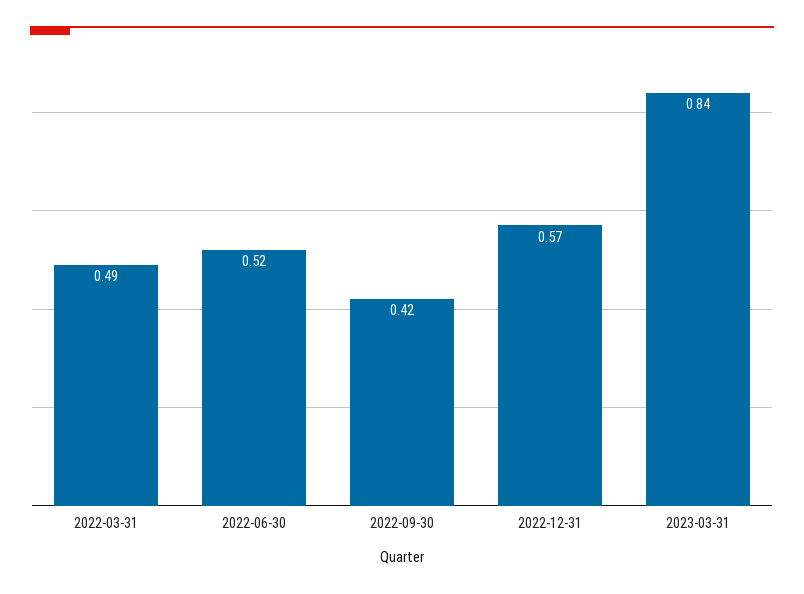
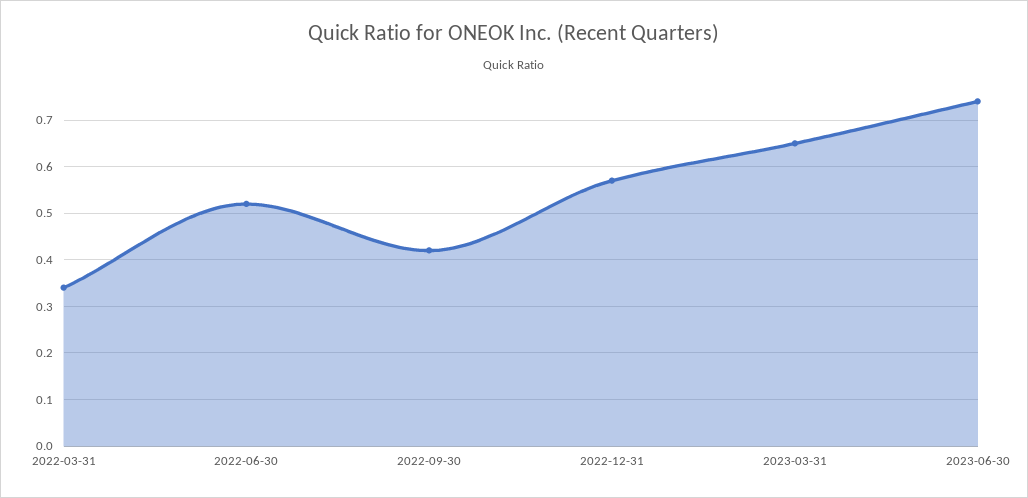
2022-03-31: 0.49 -> 0.35
2023-03-31: 0.84 -> 0.65
2023-06-30: none -> 0.75

